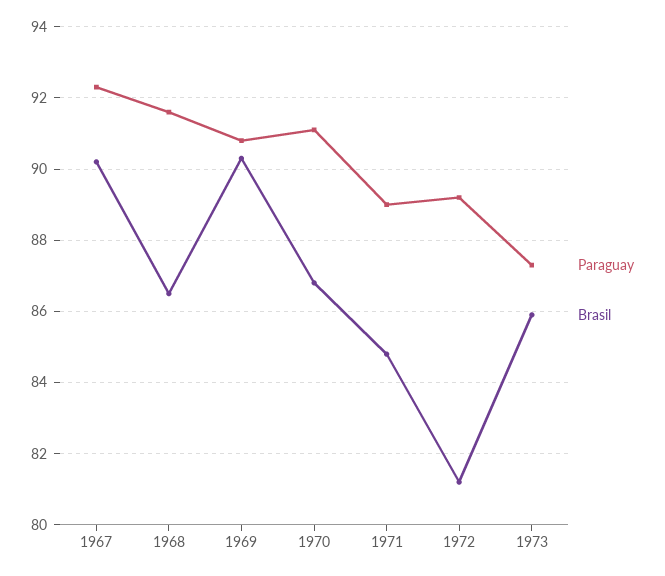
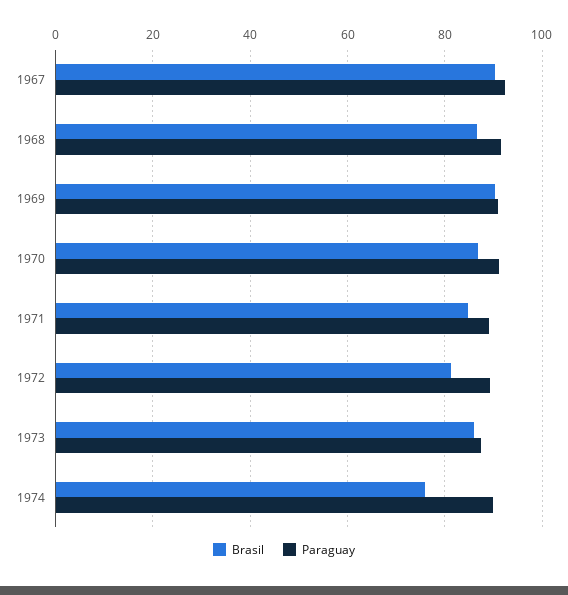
Brasil, 1974: none -> 76
Paraguay, 1974: none -> 90

